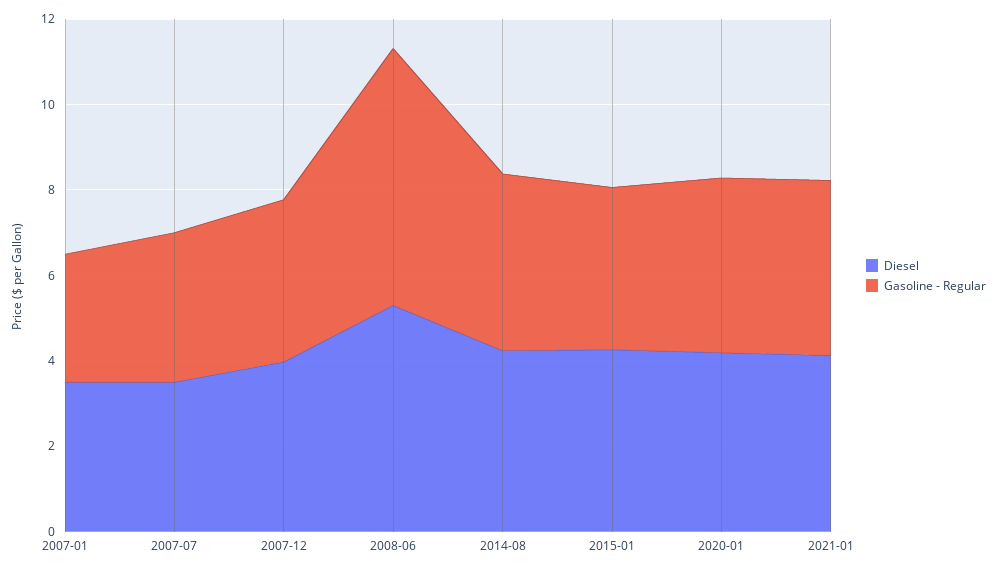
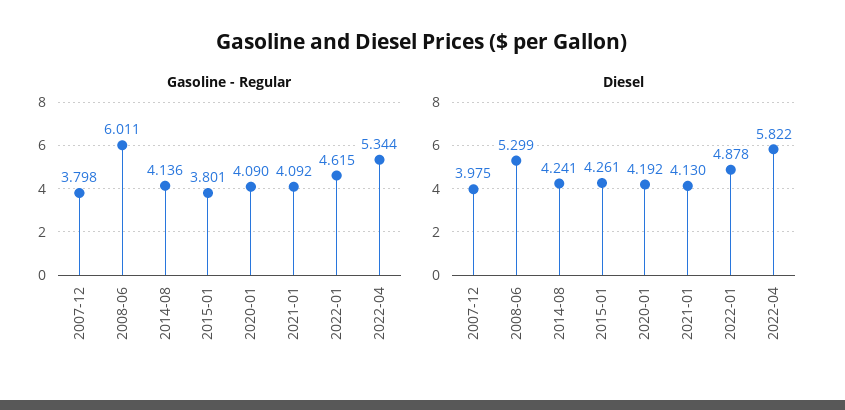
Diesel, 2007-01: 3.5 -> none
Gasoline - Regular, 2007-01: 3 -> none
Diesel, 2007-07: 3.5 -> none
Gasoline - Regular, 2007-07: 3.5 -> none
Gasoline - Regular, 2022-01: none -> 4.615
Gasoline - Regular, 2022-04: none -> 5.344
Diesel, 2022-01: none -> 4.878
Diesel, 2022-04: none -> 5.822

